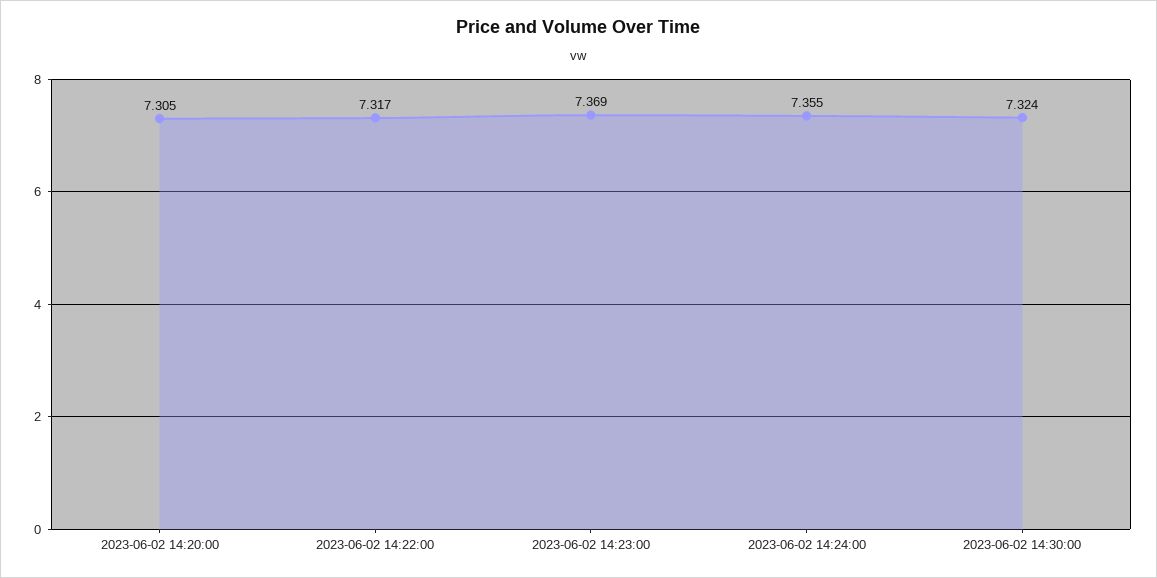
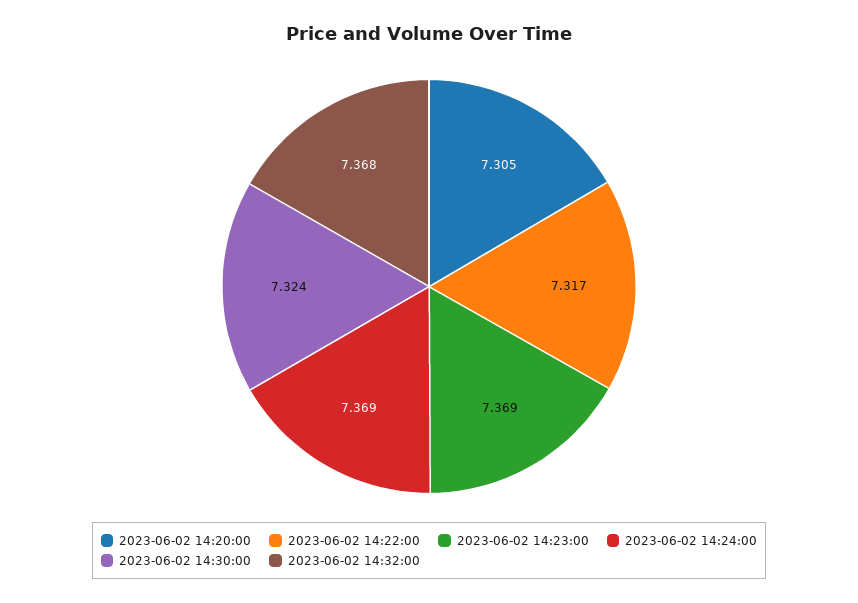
2023-06-02 14:24:00: 7.355 -> 7.369
2023-06-02 14:32:00: none -> 7.368

